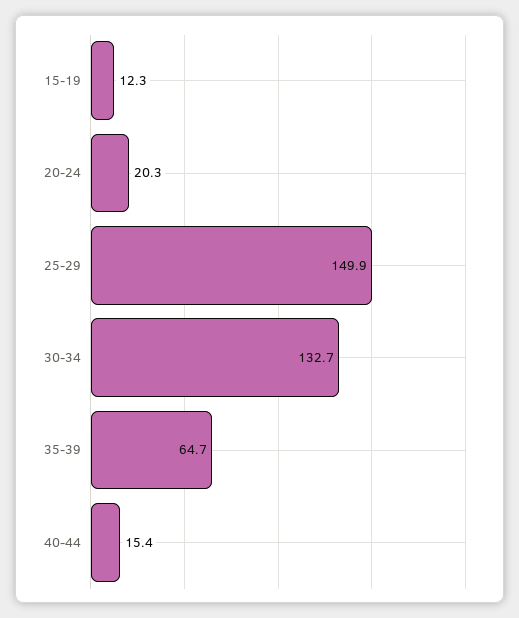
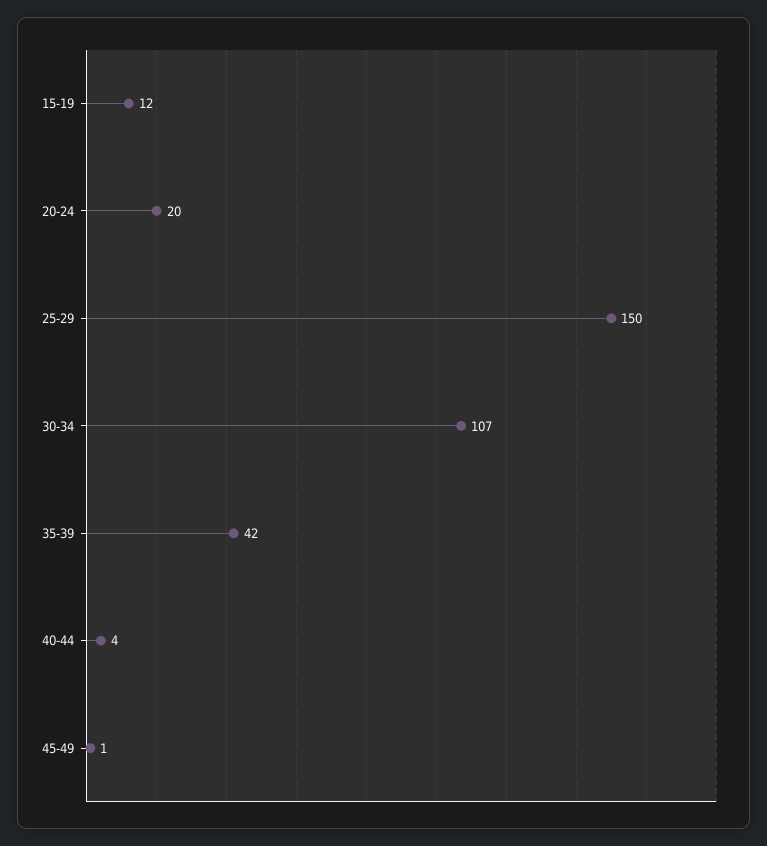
30-34: 132.7 -> 107
35-39: 64.7 -> 42
40-44: 15.4 -> 4
45-49: none -> 1

